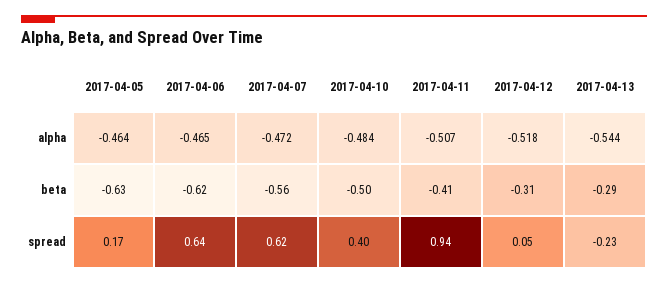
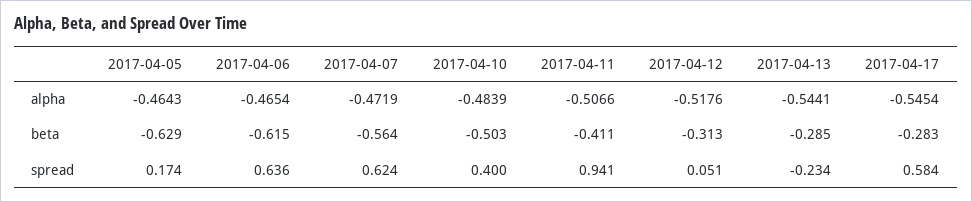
2017-04-17, alpha: none -> -0.5454
2017-04-17, beta: none -> -0.283
2017-04-17, spread: none -> 0.584

